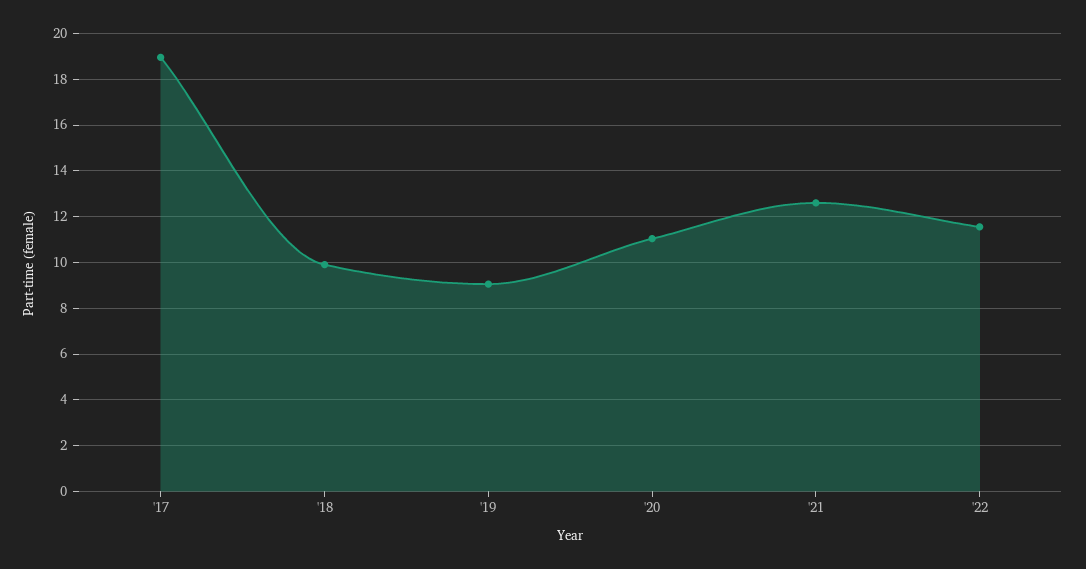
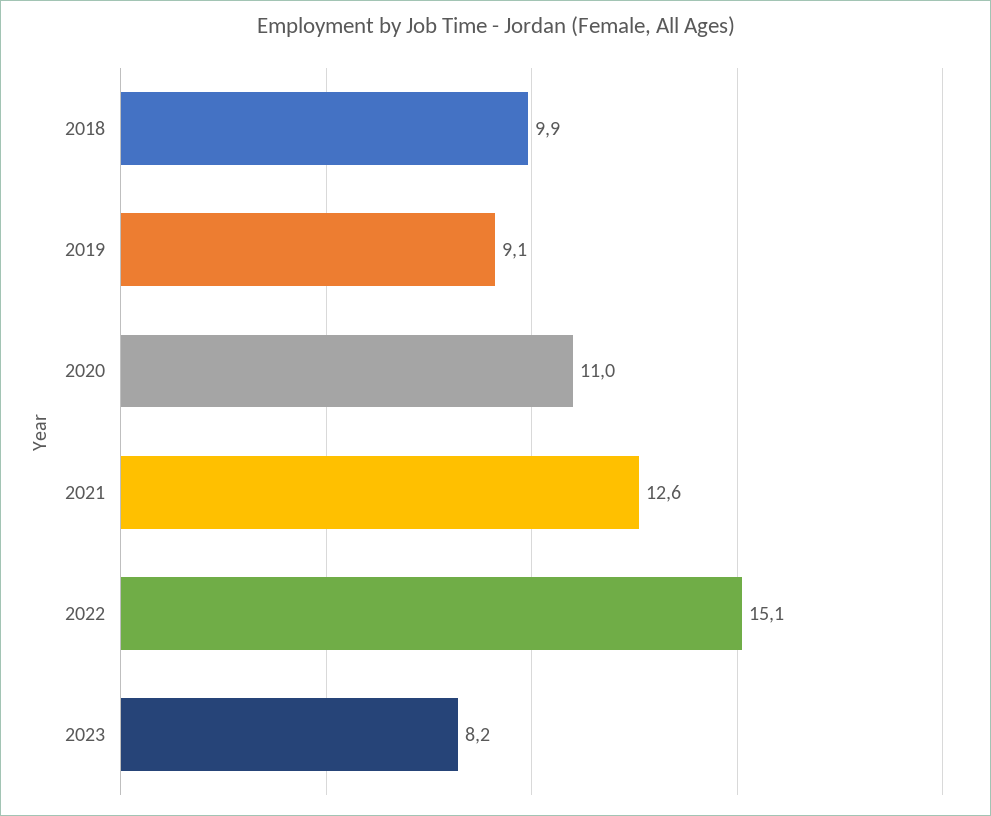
'17: 19 -> none
'22: 11.5 -> 15.1
2023: none -> 8.2

